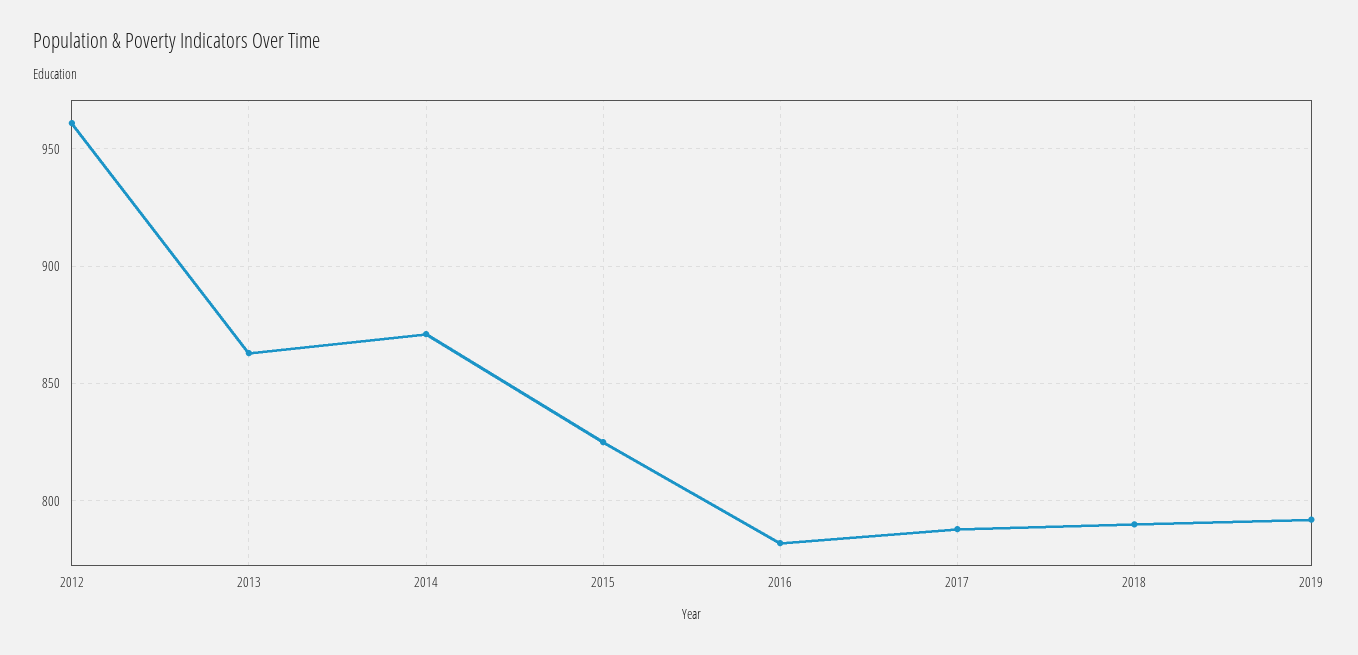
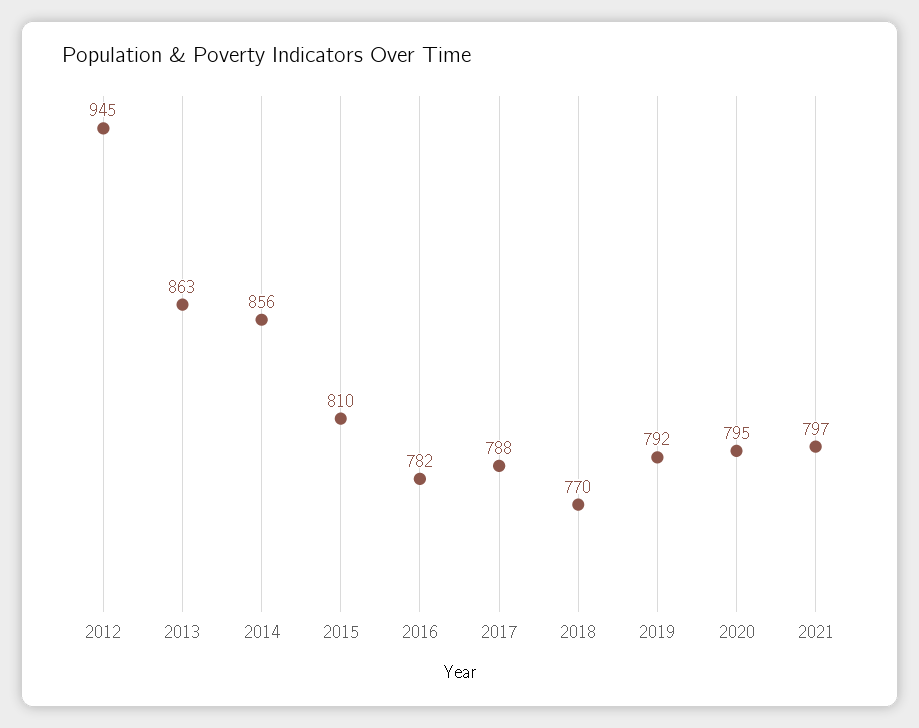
2012: 960 -> 945
2014: 870 -> 856
2015: 825 -> 810
2018: 790 -> 770
2020: none -> 795
2021: none -> 797

